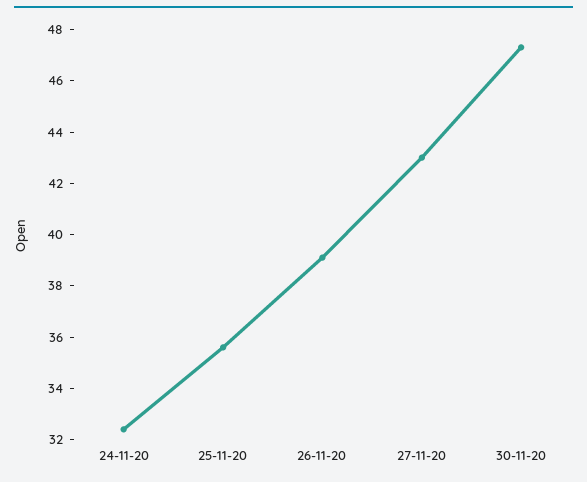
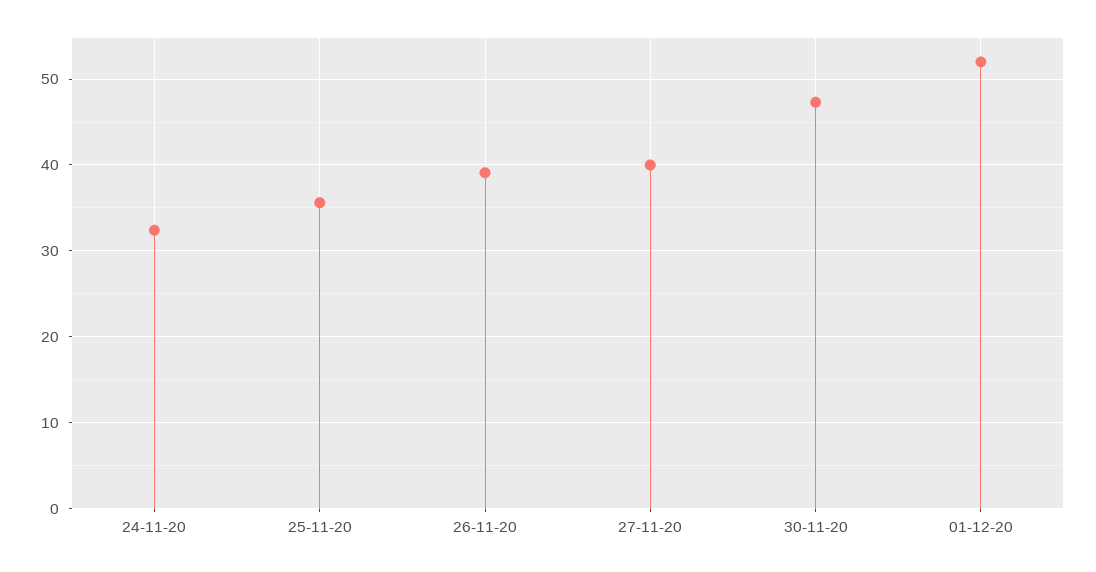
27-11-20: 43 -> 40
01-12-20: none -> 52

